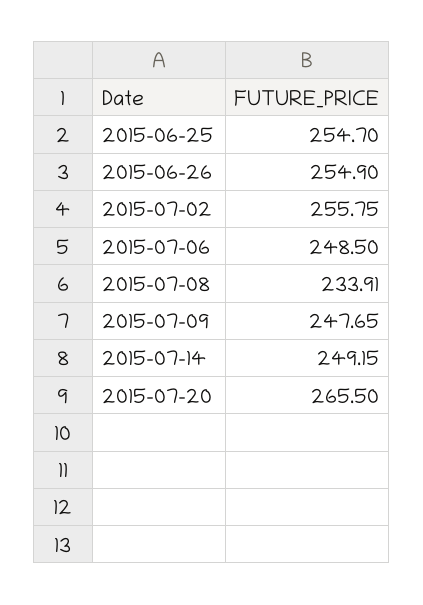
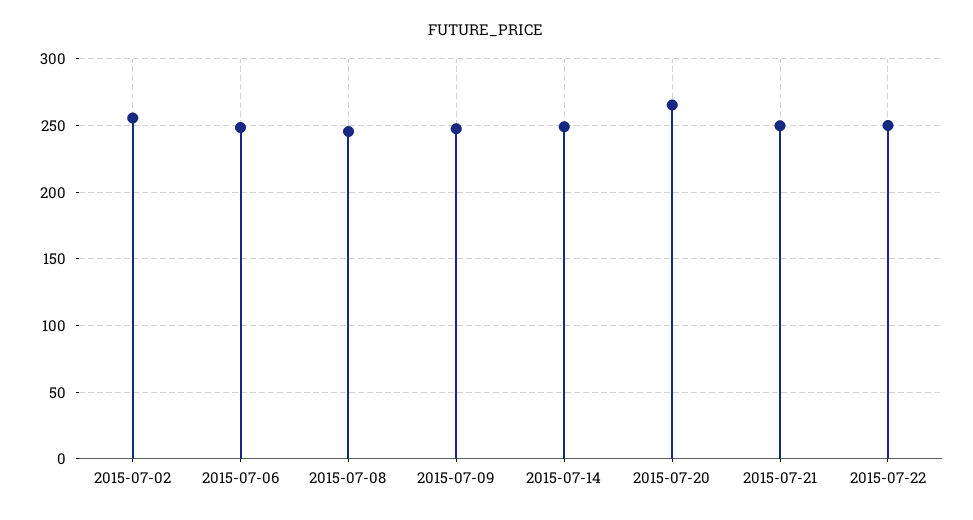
2015-06-25: 254.7 -> none
2015-06-26: 254.9 -> none
2015-07-08: 233.91 -> 245
2015-07-21: none -> 250
2015-07-22: none -> 250

